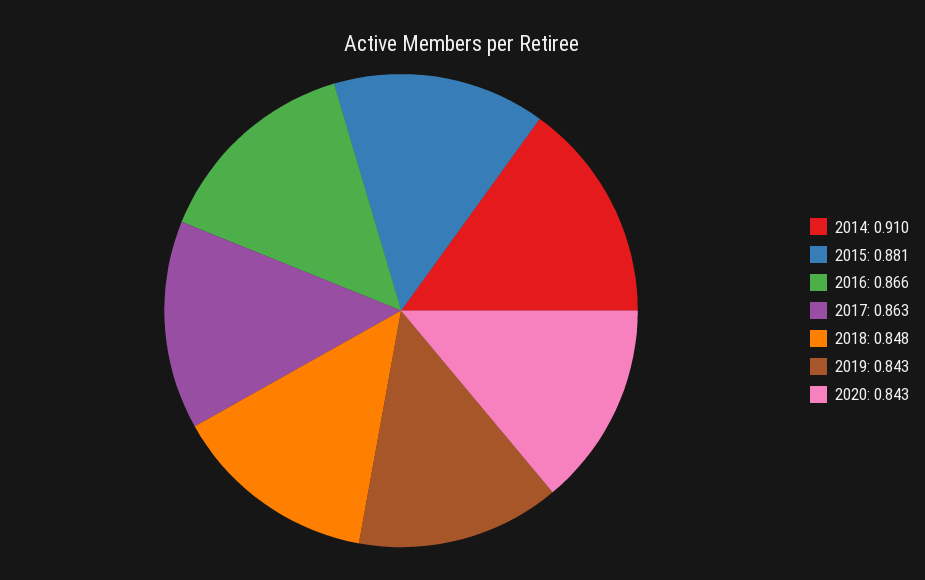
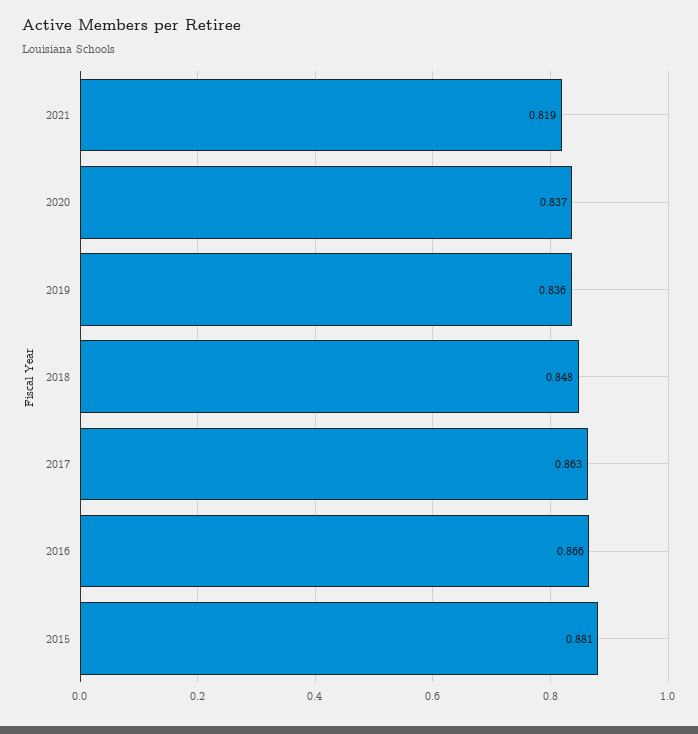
2014: 0.91 -> none
2019: 0.843 -> 0.836
2020: 0.843 -> 0.837
2021: none -> 0.819

